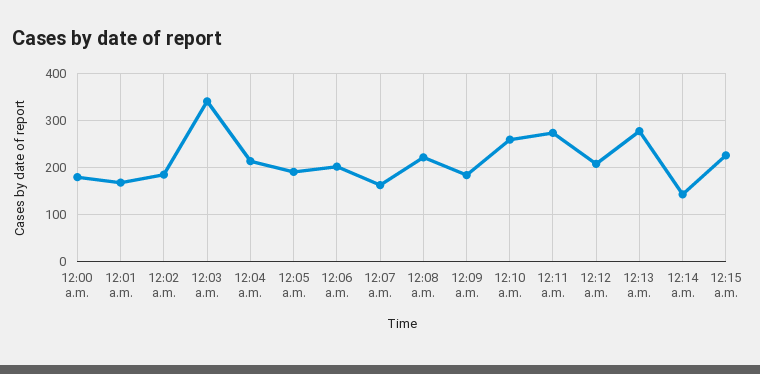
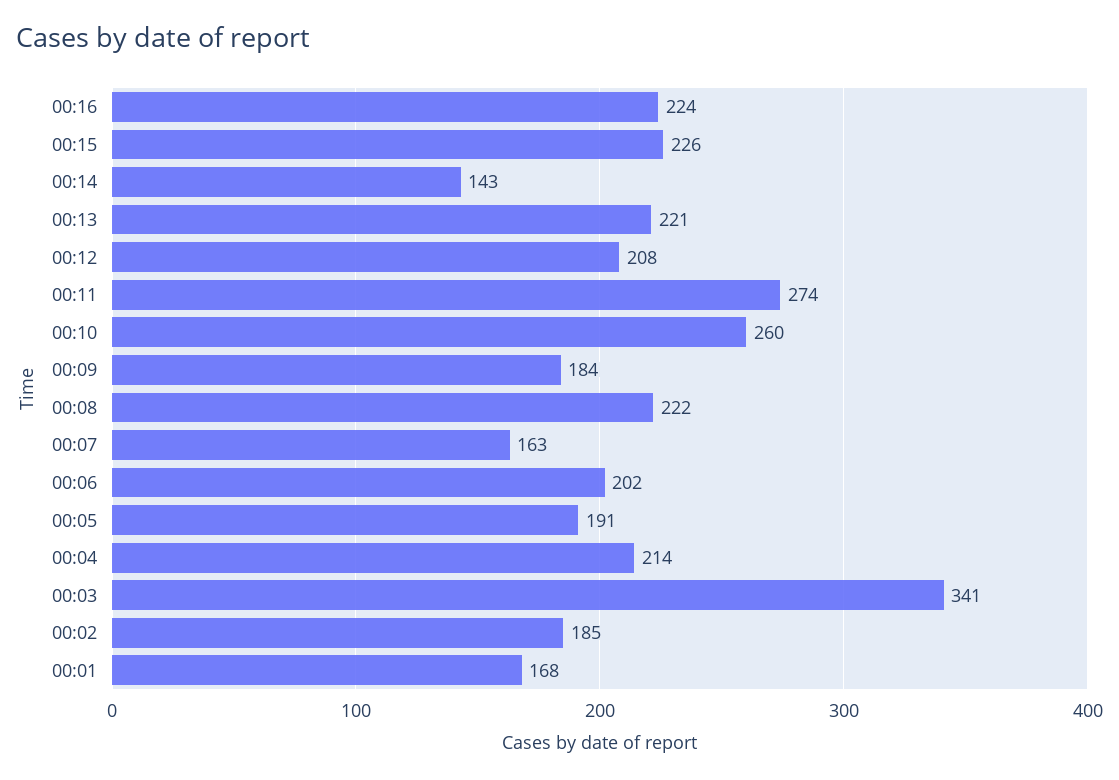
12:00 a.m.: 180 -> none
12:13 a.m.: 280 -> 221
00:16: none -> 224

